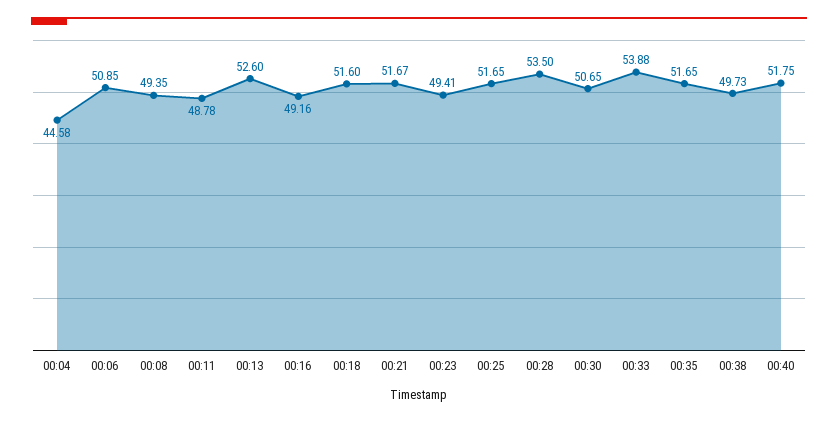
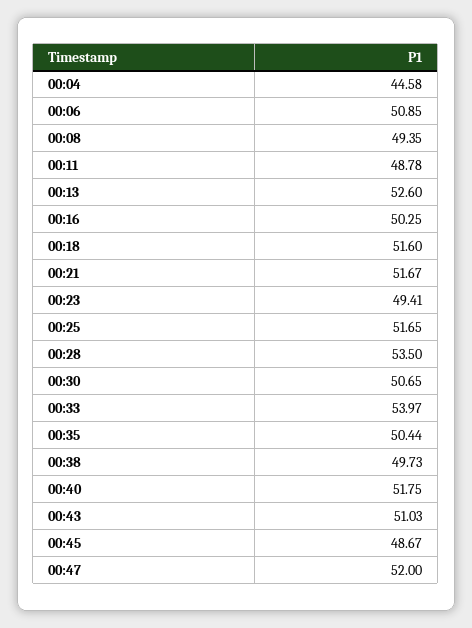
00:16: 49.16 -> 50.25
00:33: 53.88 -> 53.97
00:35: 51.65 -> 50.44
00:43: none -> 51.03
00:45: none -> 48.67
00:47: none -> 52

